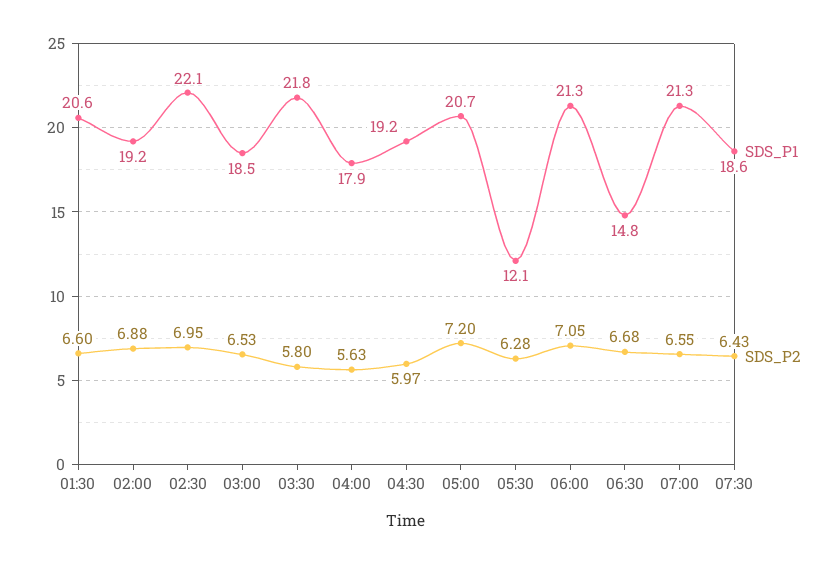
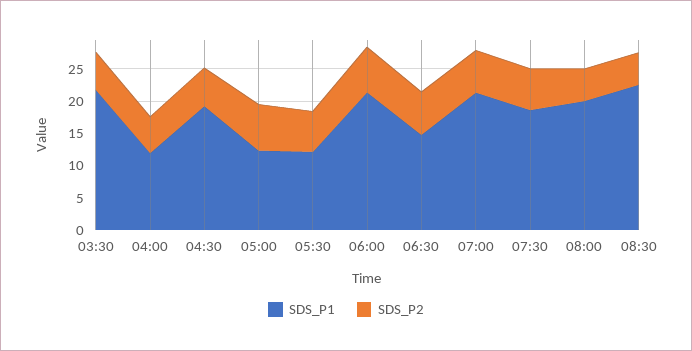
SDS_P1, 01:30: 20.6 -> none
SDS_P2, 01:30: 6.6 -> none
SDS_P1, 02:00: 19.2 -> none
SDS_P2, 02:00: 6.88 -> none
SDS_P1, 02:30: 22.1 -> none
SDS_P2, 02:30: 6.95 -> none
SDS_P1, 03:00: 18.5 -> none
SDS_P2, 03:00: 6.53 -> none
SDS_P1, 04:00: 17.9 -> 12.5
SDS_P1, 05:00: 20.7 -> 12.5
SDS_P1, 08:00: none -> 20
SDS_P2, 08:00: none -> 5
SDS_P1, 08:30: none -> 22.5
SDS_P2, 08:30: none -> 5

